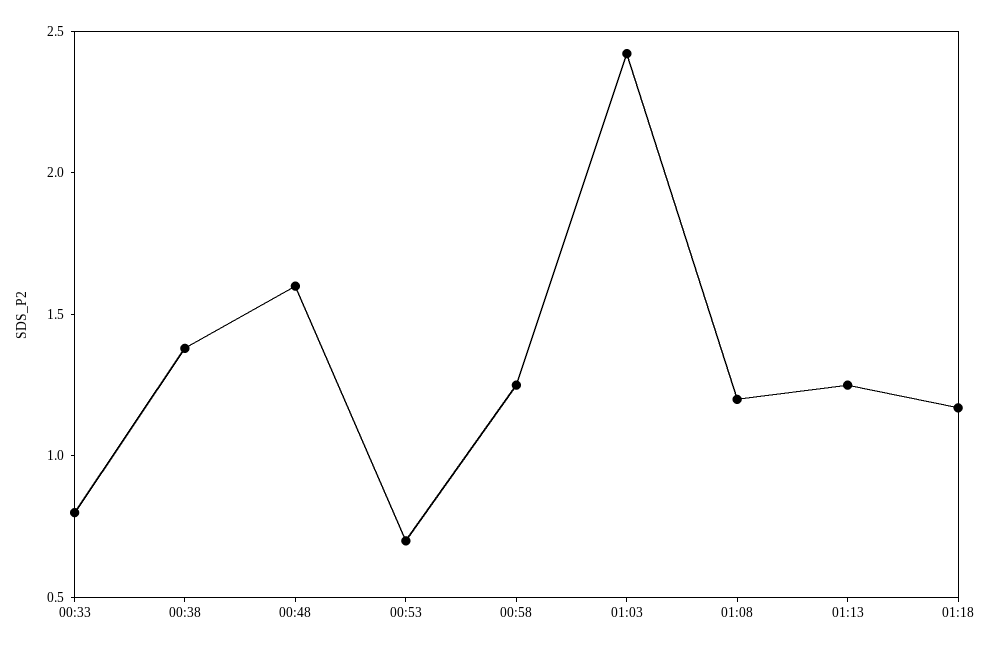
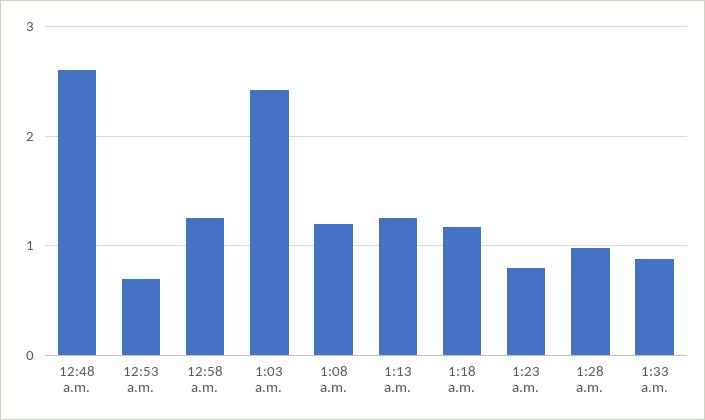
00:33: 0.8 -> none
00:38: 1.4 -> none
00:48: 1.6 -> 2.6
1:23 a.m.: none -> 0.8
1:28 a.m.: none -> 1
1:33 a.m.: none -> 0.9

